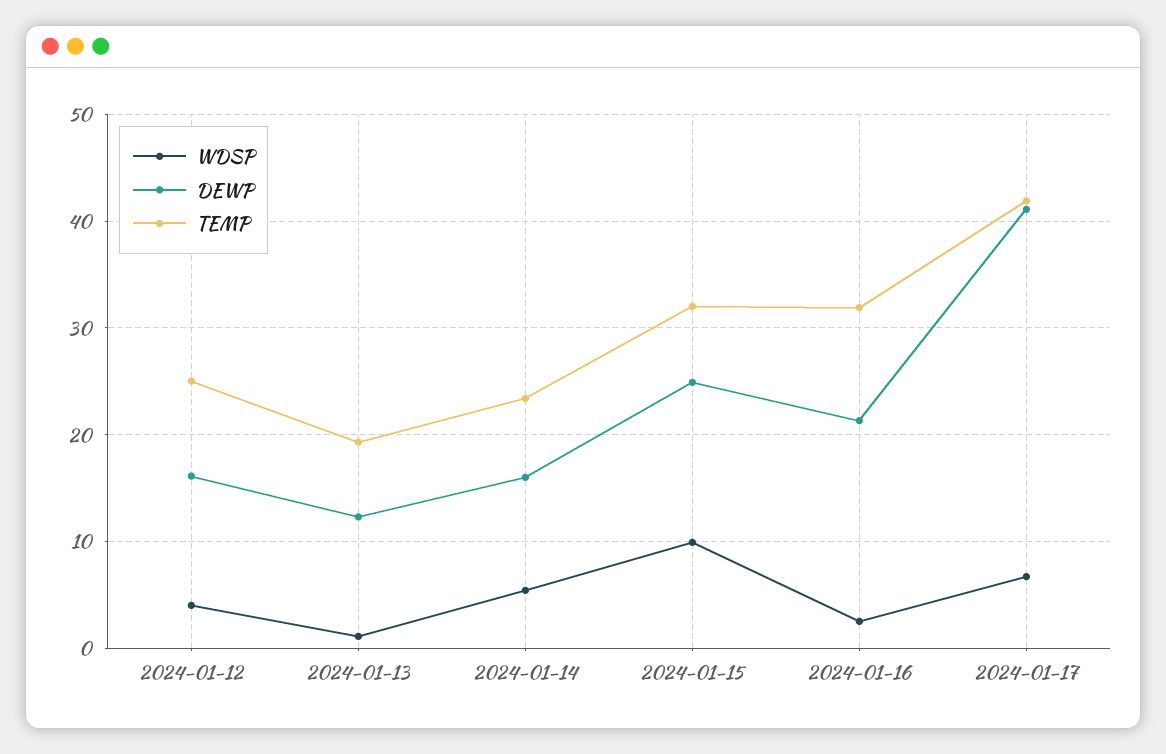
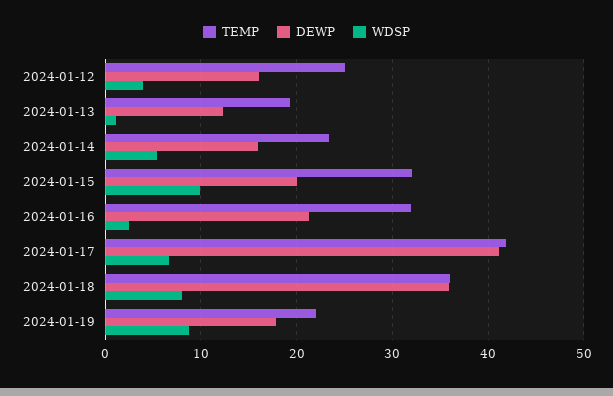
DEWP, 2024-01-15: 25 -> 20
TEMP, 2024-01-18: none -> 36
DEWP, 2024-01-18: none -> 36
WDSP, 2024-01-18: none -> 8
TEMP, 2024-01-19: none -> 22
DEWP, 2024-01-19: none -> 18
WDSP, 2024-01-19: none -> 9

